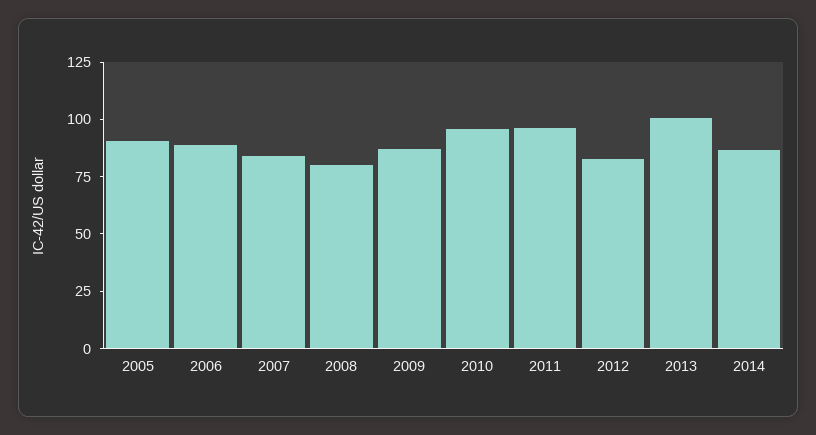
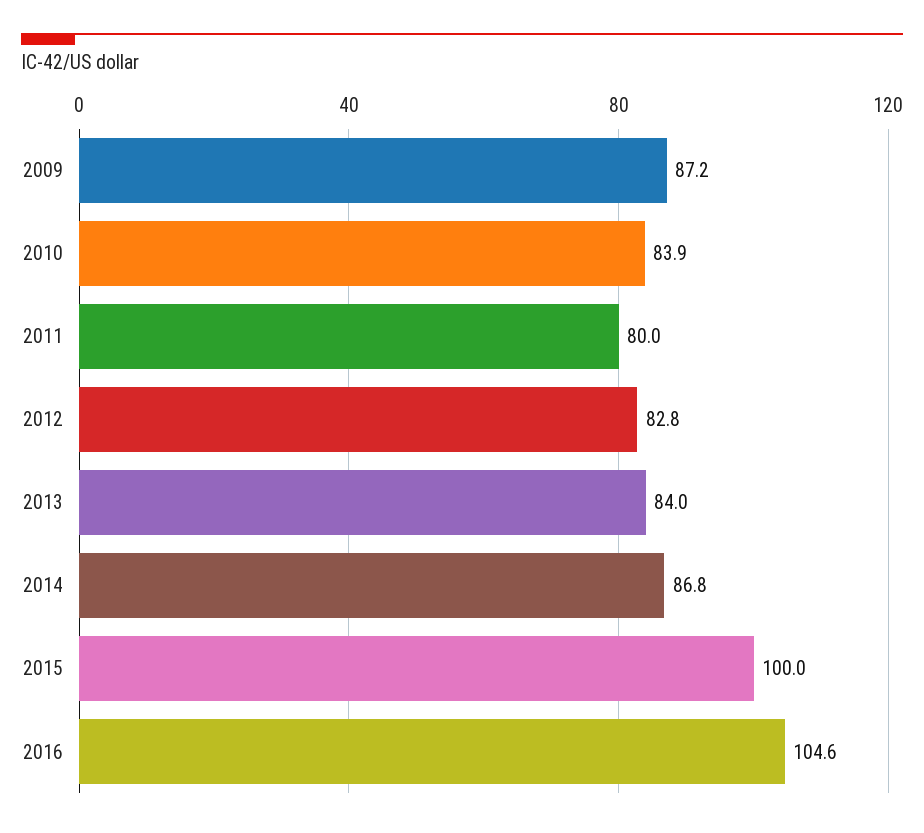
2005: 90 -> none
2006: 90 -> none
2007: 85 -> none
2008: 80 -> none
2010: 95 -> 83.9
2011: 95 -> 80
2013: 100 -> 84
2015: none -> 100
2016: none -> 104.6

